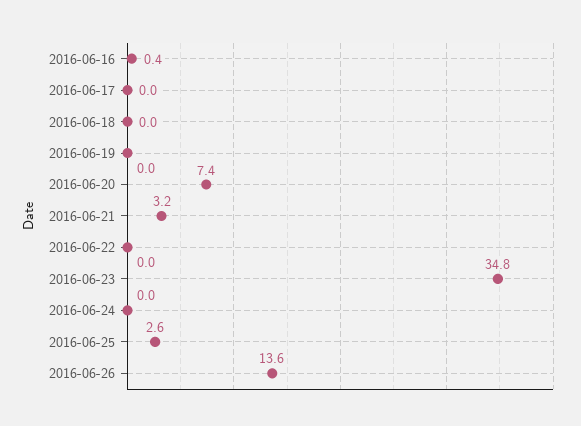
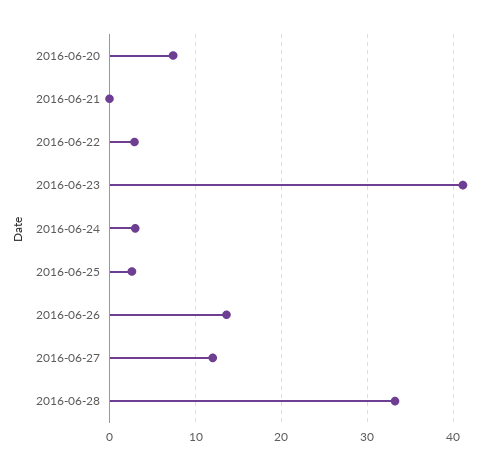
2016-06-16: 0.4 -> none
2016-06-17: 0 -> none
2016-06-18: 0 -> none
2016-06-19: 0 -> none
2016-06-21: 3.2 -> 0
2016-06-22: 0 -> 3
2016-06-23: 34.8 -> 41
2016-06-24: 0 -> 3
2016-06-27: none -> 12
2016-06-28: none -> 33

